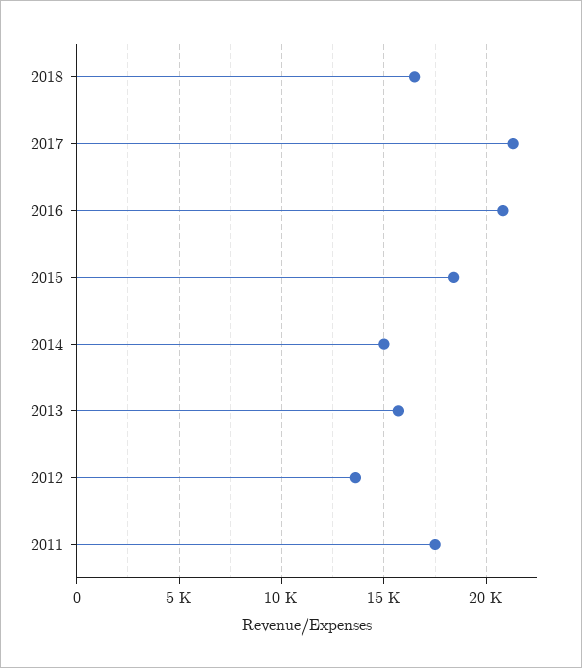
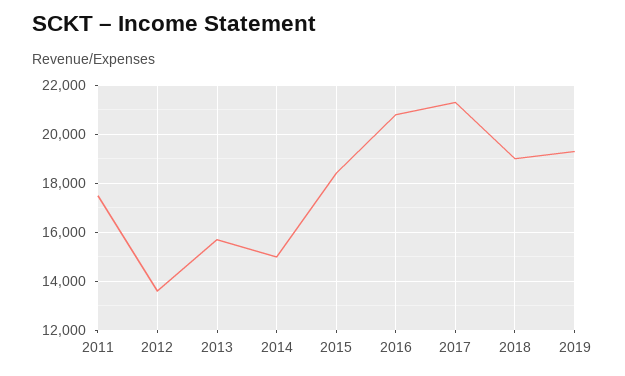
2018: 16500 -> 19000
2019: none -> 19250

